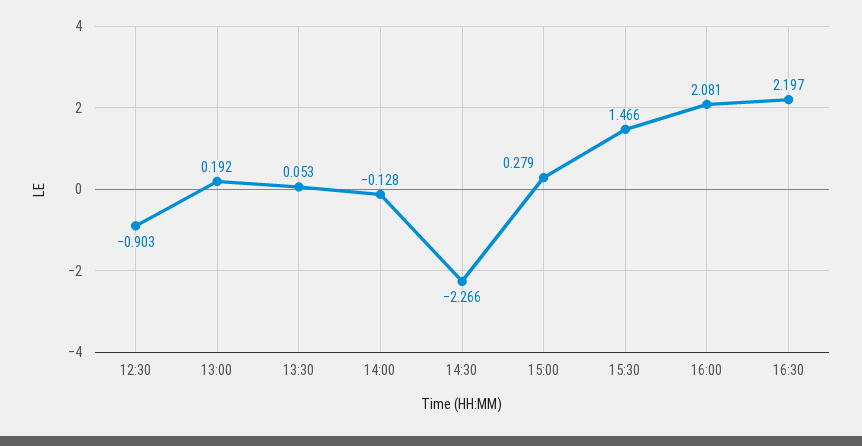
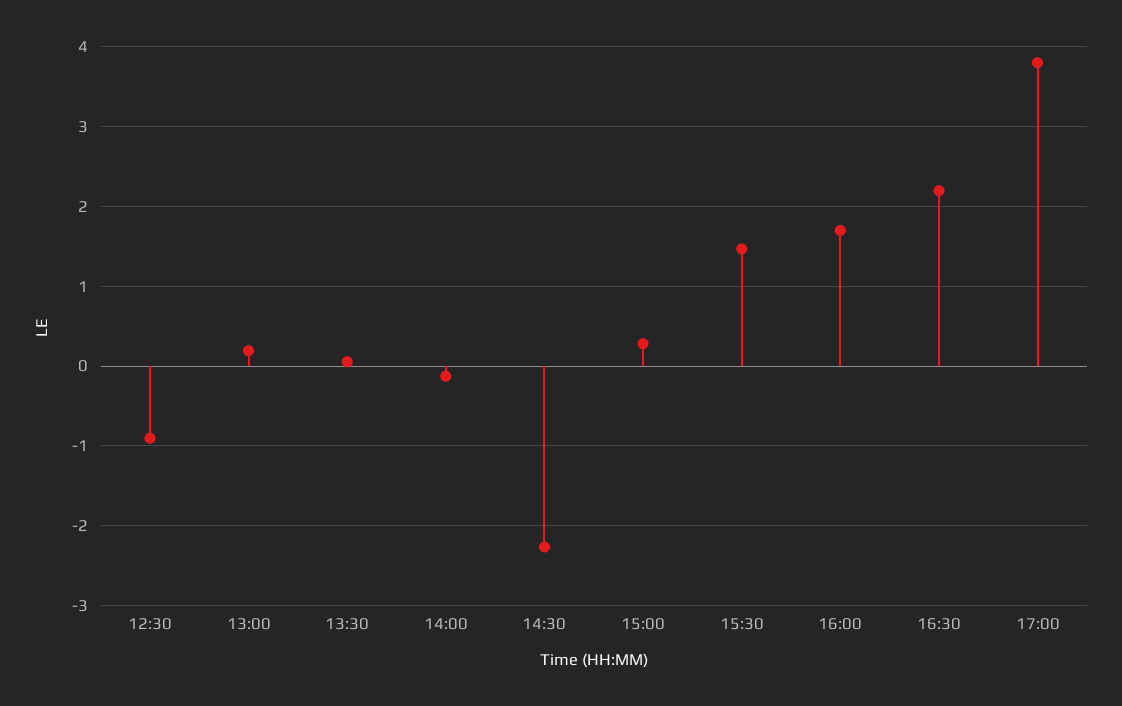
16:00: 2.081 -> 1.7
17:00: none -> 3.8

